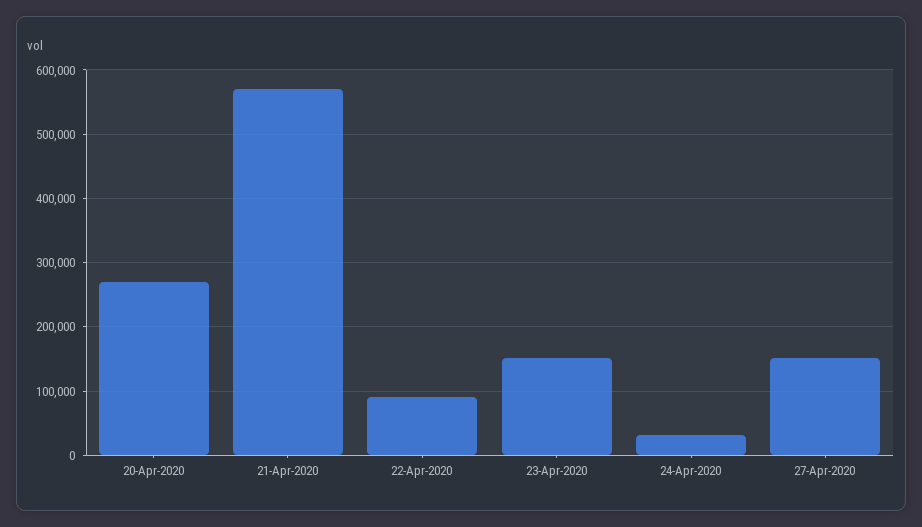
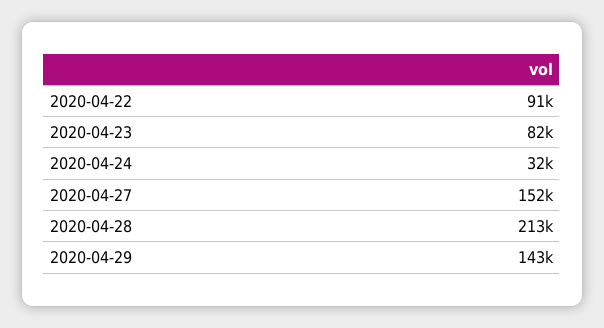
20-Apr-2020: 270000 -> none
21-Apr-2020: 570000 -> none
23-Apr-2020: 150000 -> 82000
2020-04-28: none -> 213000
2020-04-29: none -> 143000

